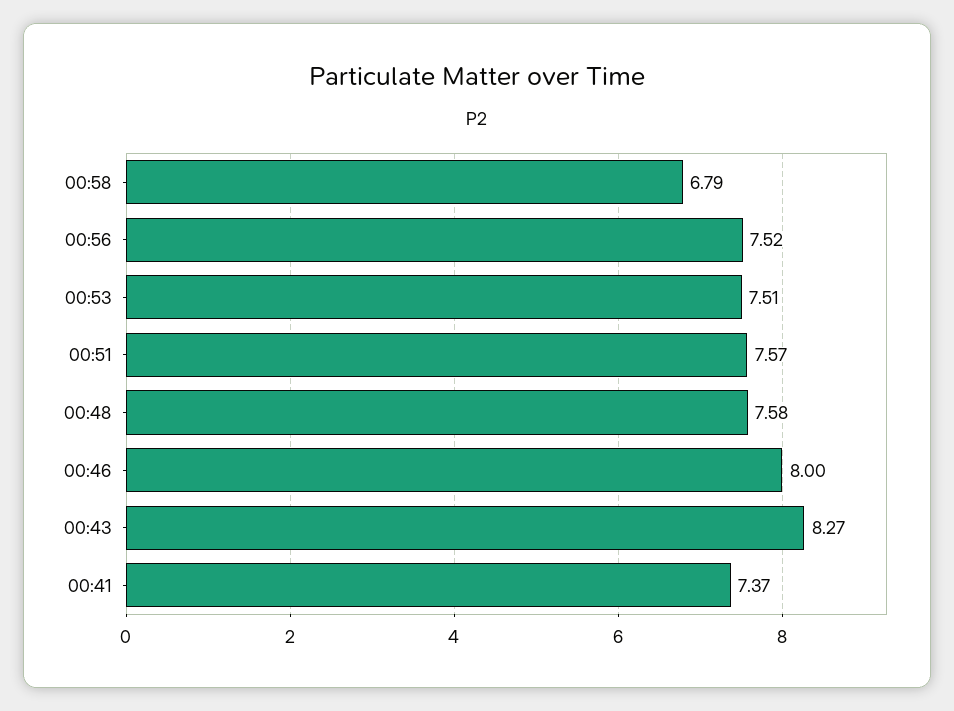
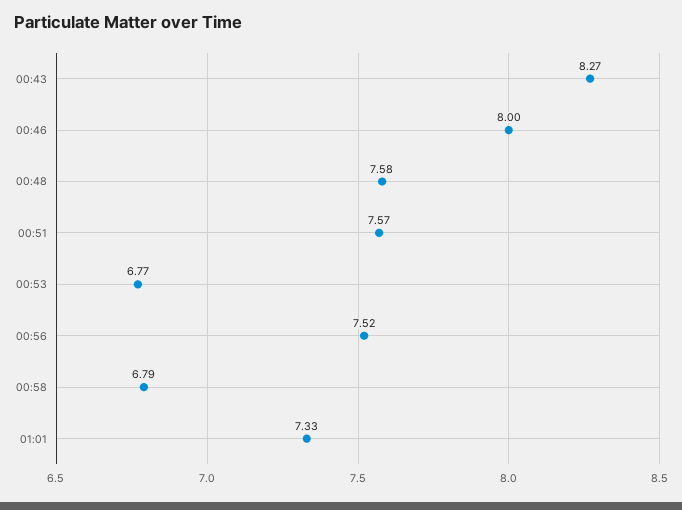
00:53: 7.51 -> 6.77
00:41: 7.37 -> none
01:01: none -> 7.33

